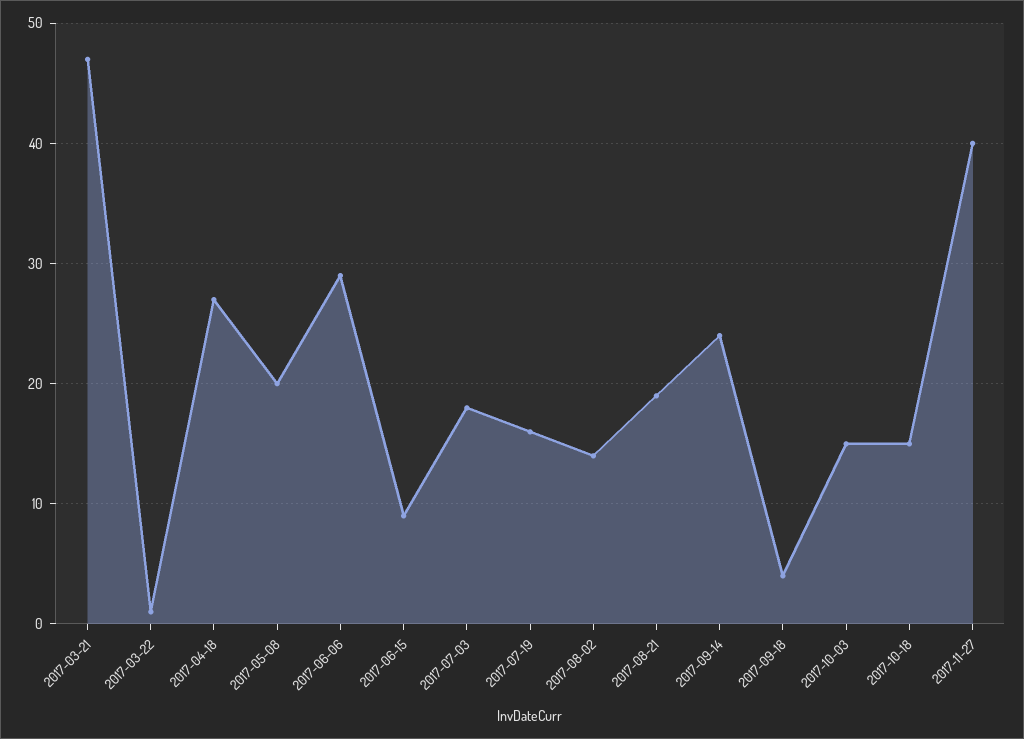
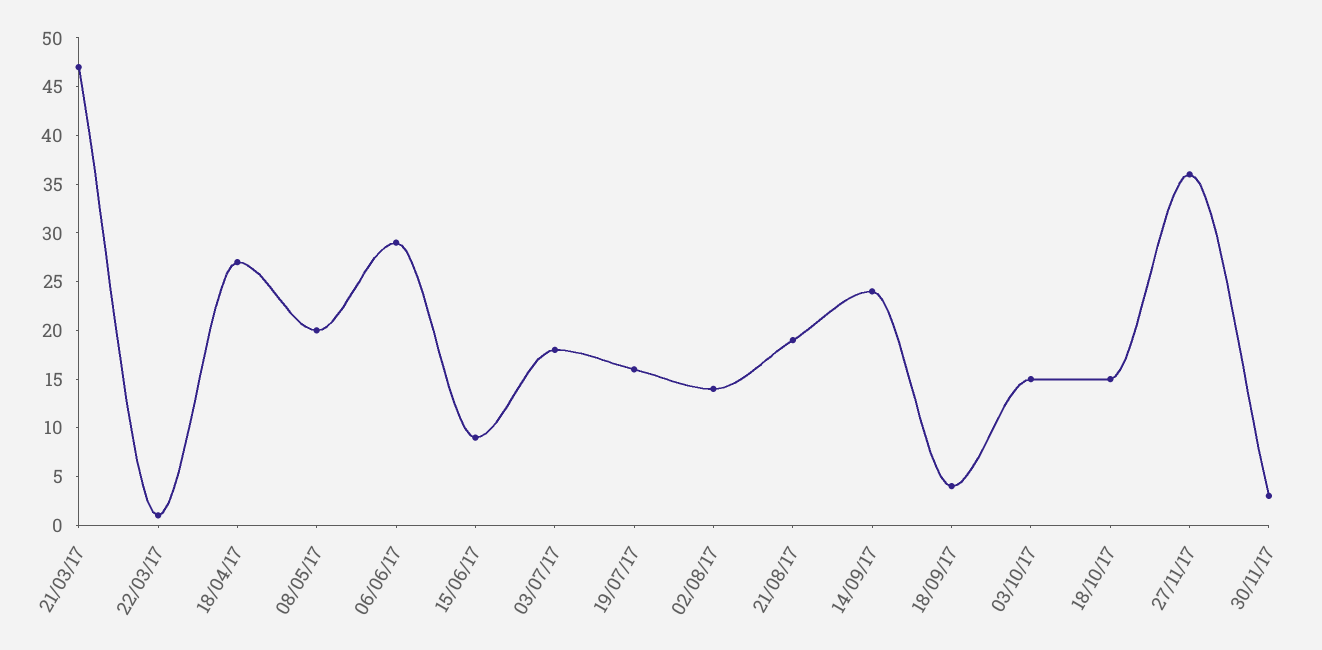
2017-11-27: 40 -> 36
30/11/17: none -> 3

